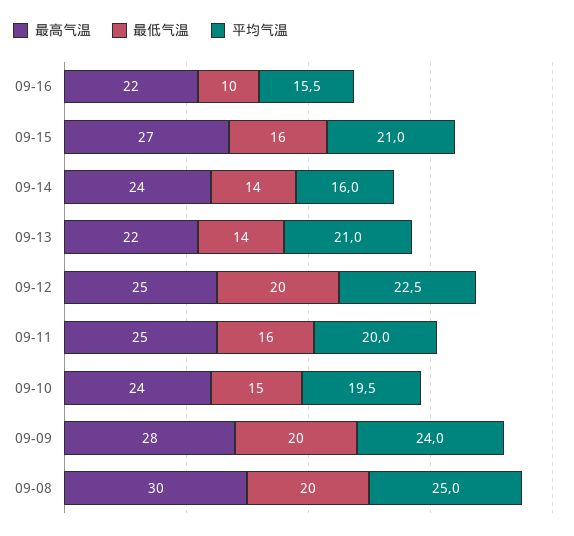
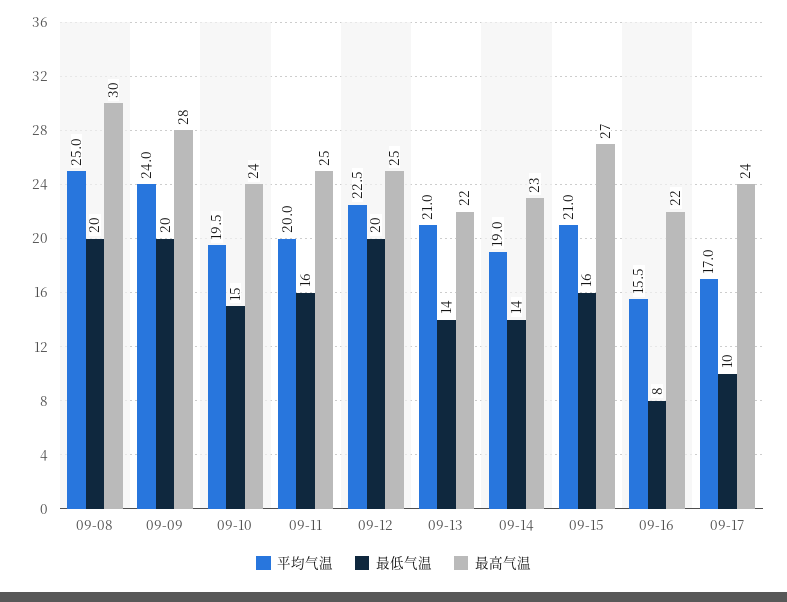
最低气温, 09-16: 10 -> 8
最高气温, 09-14: 24 -> 23
平均气温, 09-14: 16 -> 19
平均气温, 09-17: none -> 17
最低气温, 09-17: none -> 10
最高气温, 09-17: none -> 24

